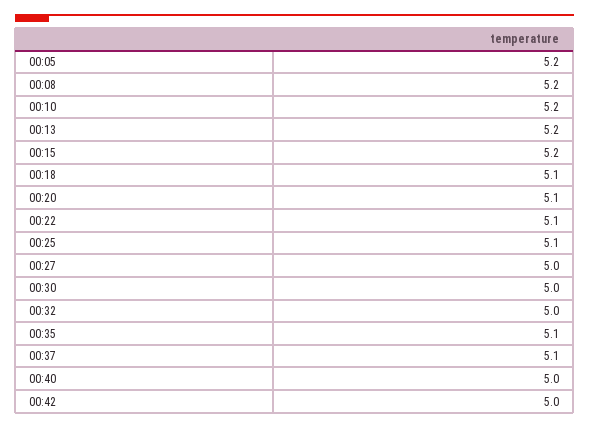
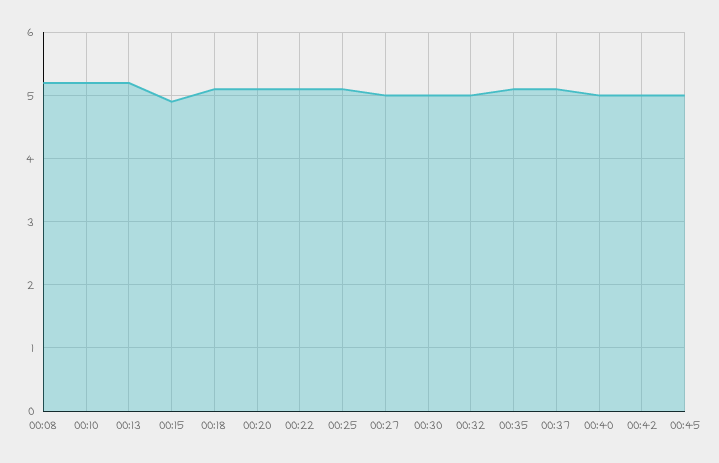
00:05: 5.2 -> none
00:15: 5.2 -> 4.9
00:45: none -> 5

